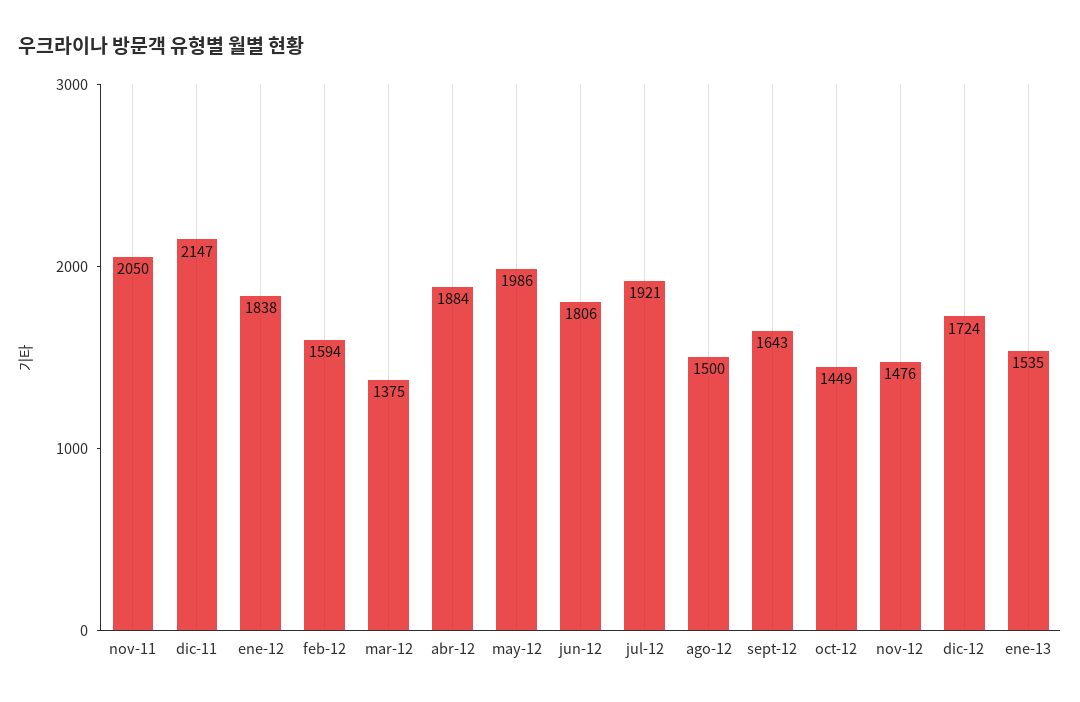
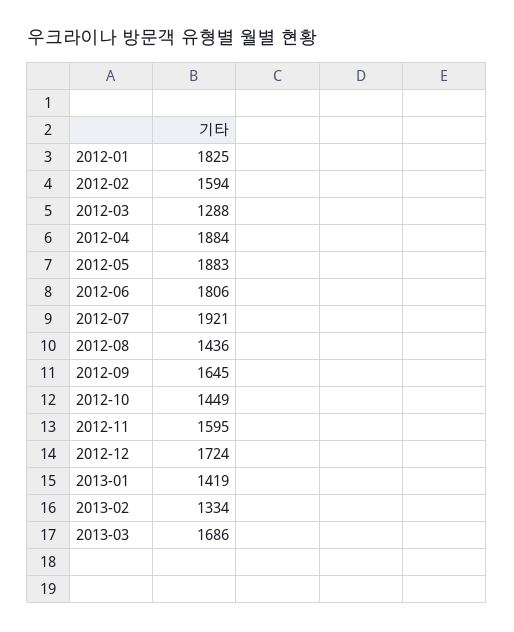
nov-11: 2050 -> none
dic-11: 2147 -> none
ene-12: 1838 -> 1825
mar-12: 1375 -> 1288
may-12: 1986 -> 1883
ago-12: 1500 -> 1436
sept-12: 1643 -> 1645
nov-12: 1476 -> 1595
ene-13: 1535 -> 1419
2013-02: none -> 1334
2013-03: none -> 1686

